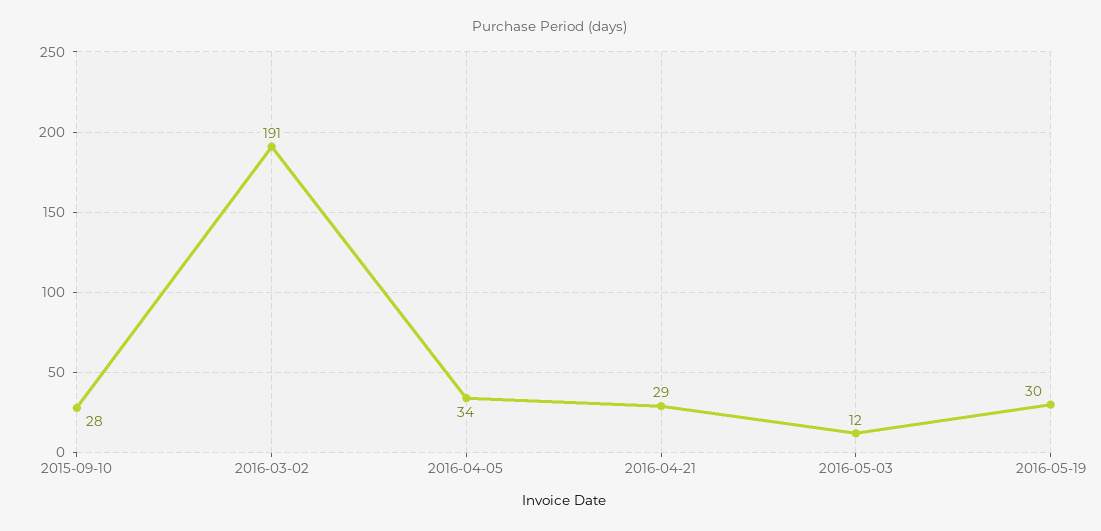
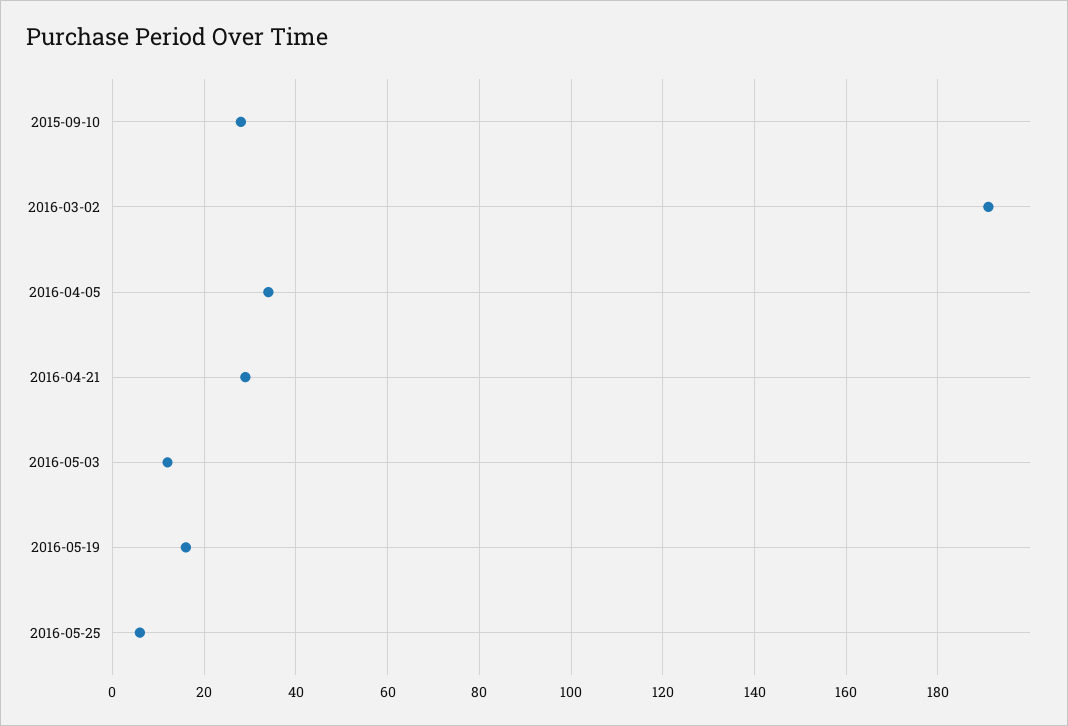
2016-05-19: 30 -> 15
2016-05-25: none -> 5

